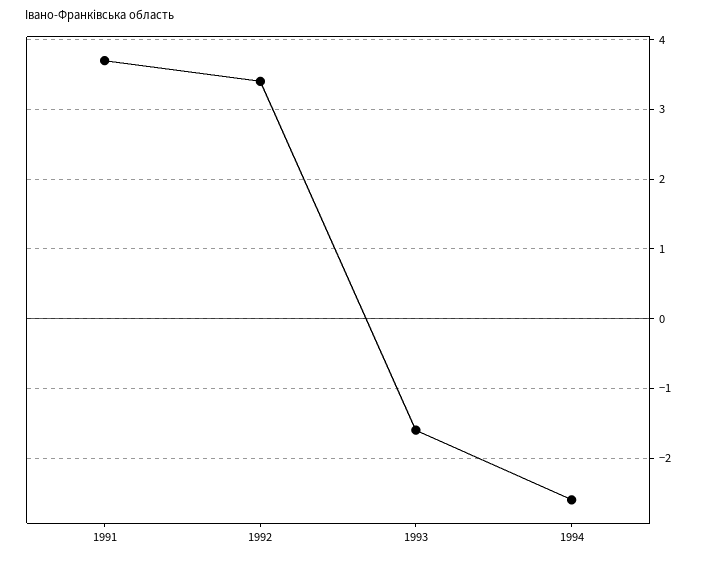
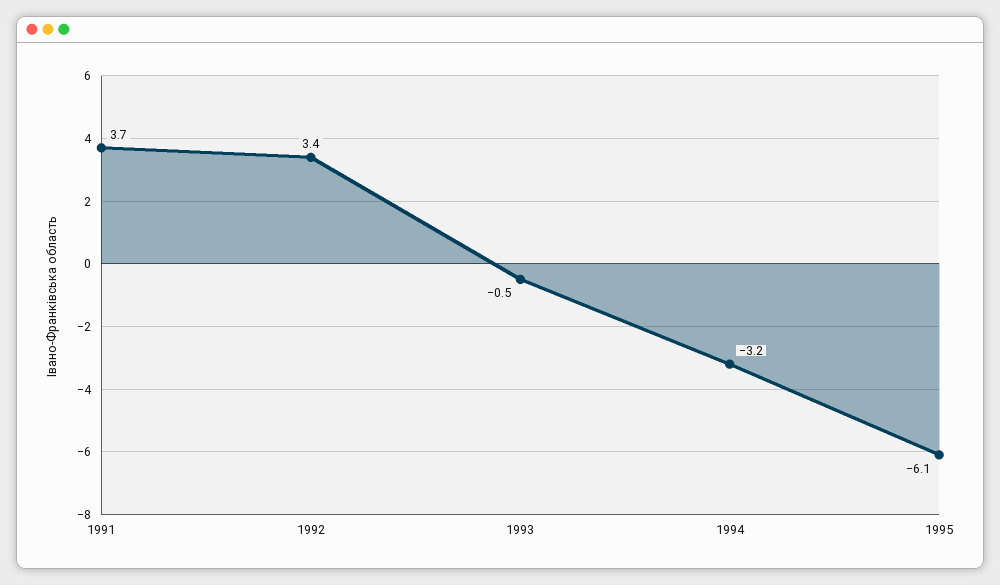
1993: -1.6 -> -0.5
1994: -2.6 -> -3.2
1995: none -> -6.1

